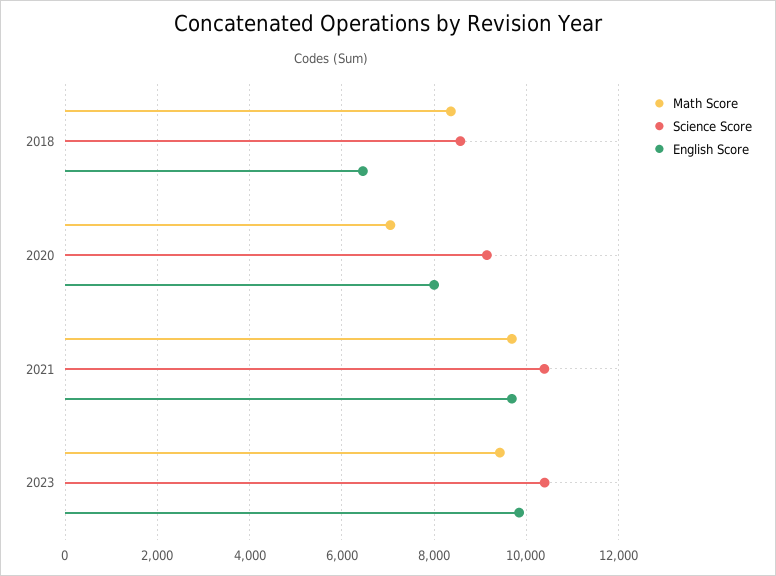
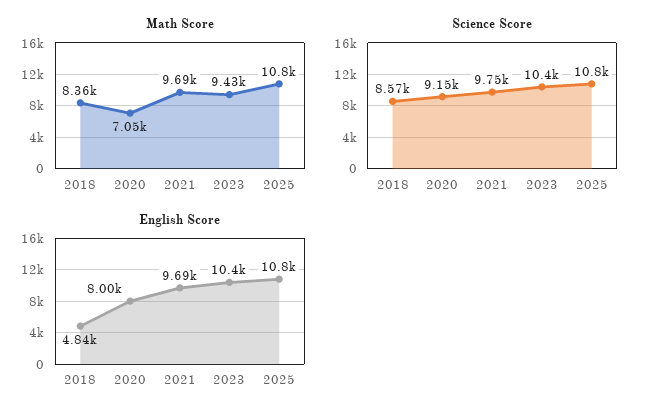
English Score, 2018: 6400 -> 4840
Science Score, 2021: 10400 -> 9750
English Score, 2023: 9800 -> 10400
Math Score, 2025: none -> 10800
Science Score, 2025: none -> 10800
English Score, 2025: none -> 10800

